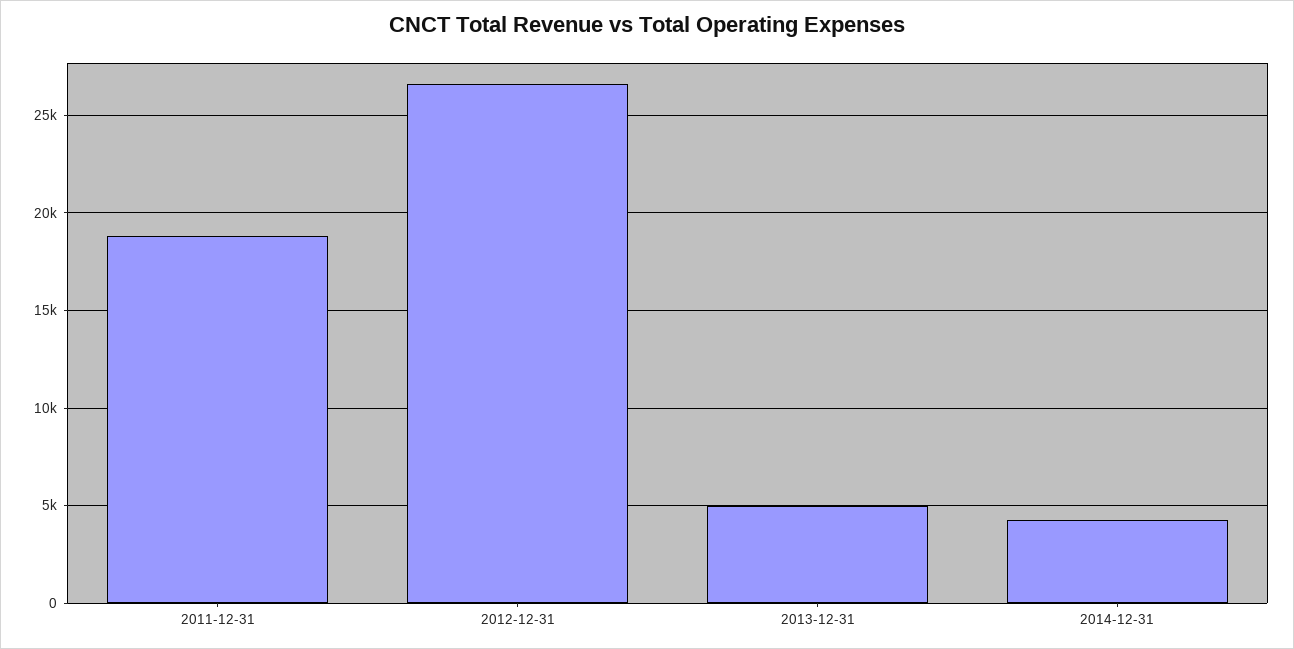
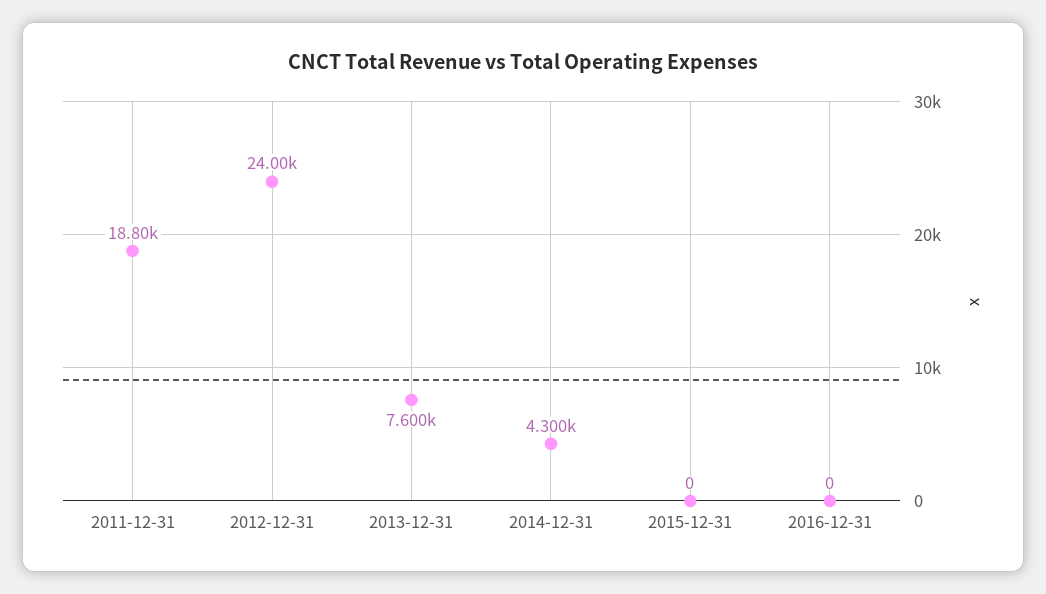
2012-12-31: 26500 -> 24000
2013-12-31: 5000 -> 7600
2015-12-31: none -> 0
2016-12-31: none -> 0

